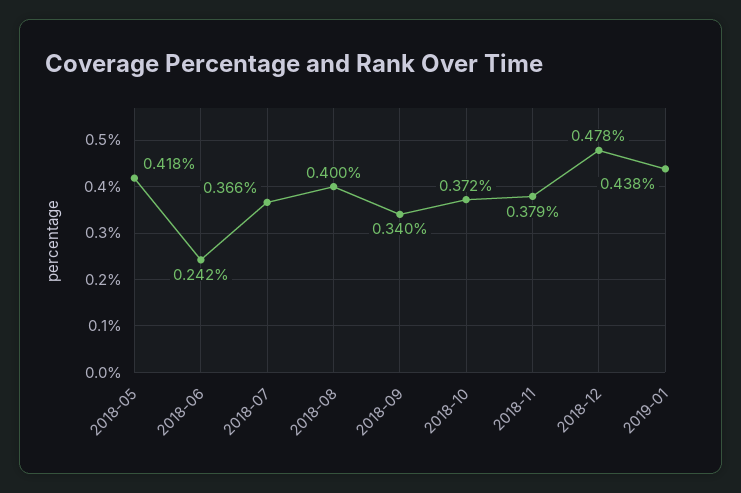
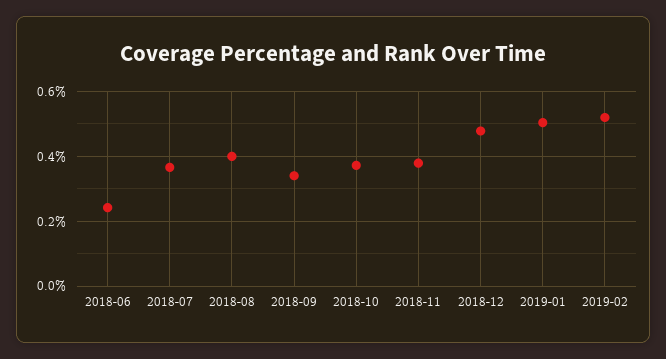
2018-05: 0.418 -> none
2019-01: 0.438 -> 0.5
2019-02: none -> 0.52

